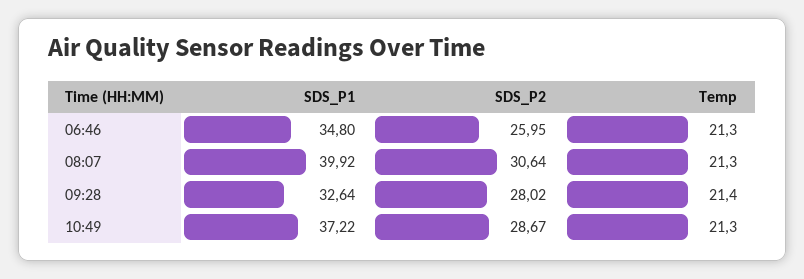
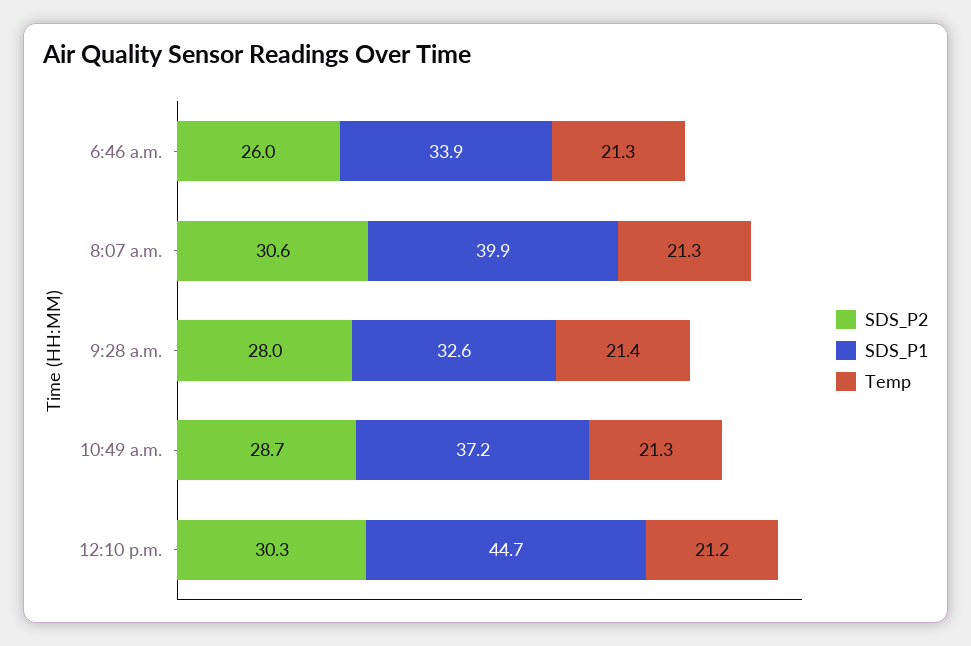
SDS_P1, 06:46: 34.8 -> 33.9
SDS_P2, 12:10 p.m.: none -> 30.3
SDS_P1, 12:10 p.m.: none -> 44.7
Temp, 12:10 p.m.: none -> 21.2

